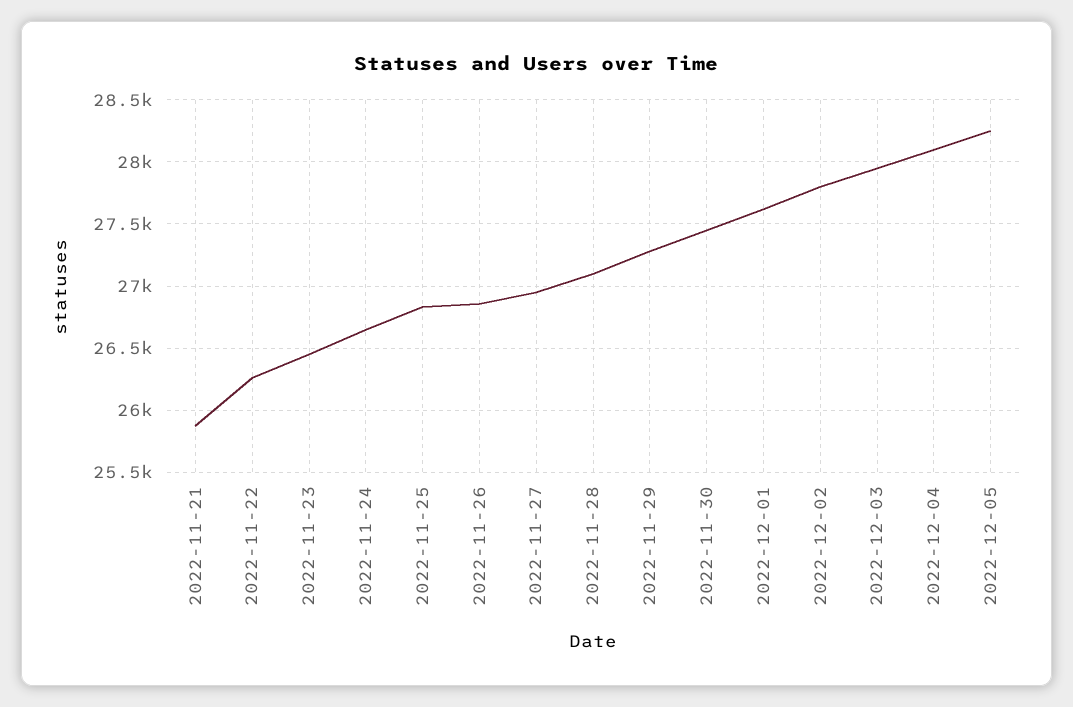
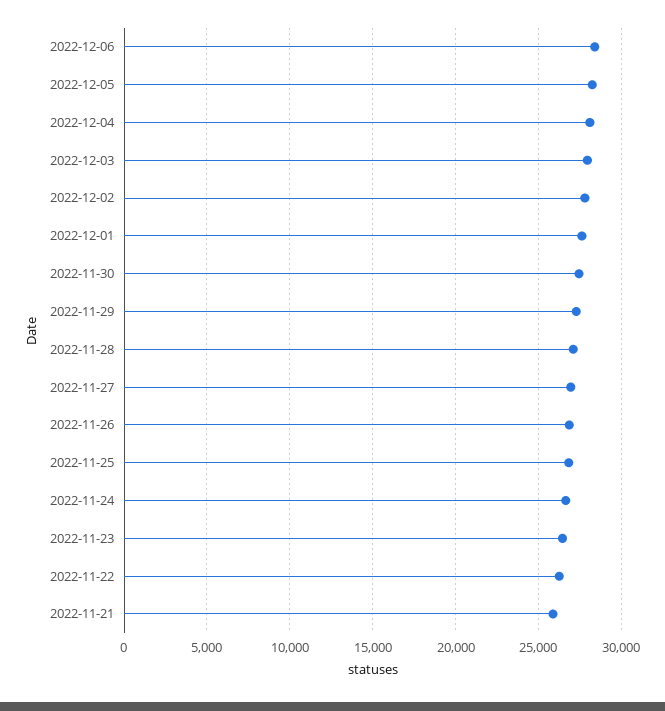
2022-12-06: none -> 28500

